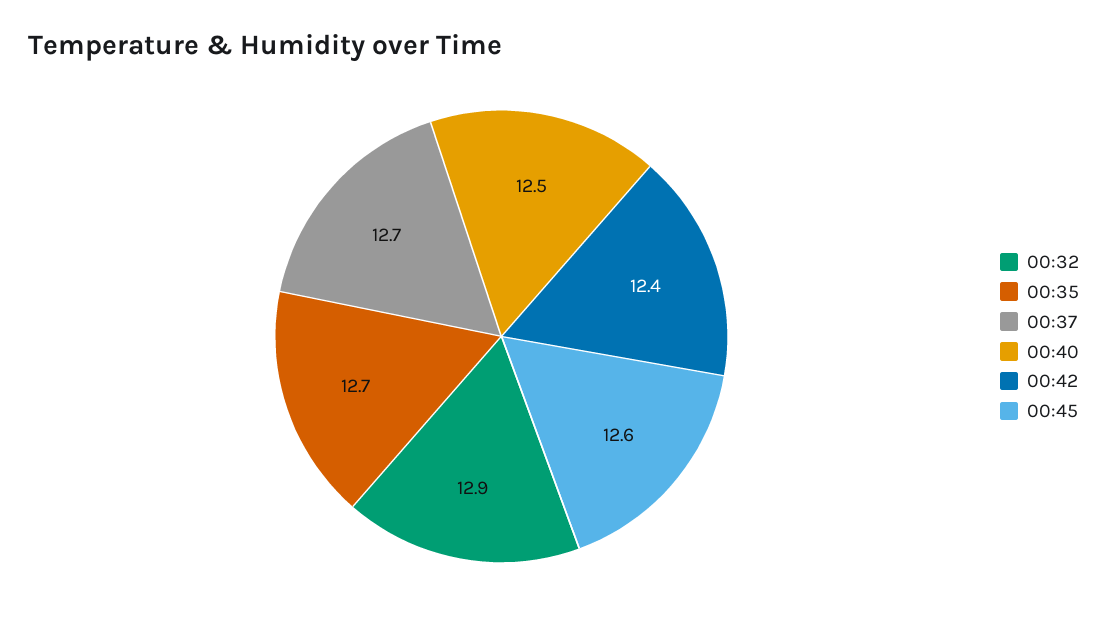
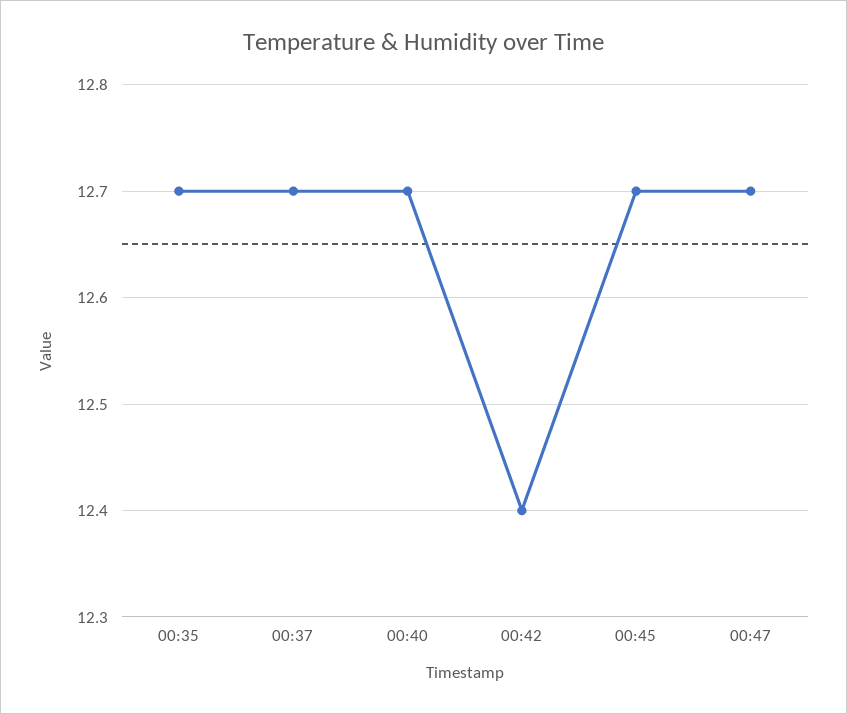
00:32: 12.9 -> none
00:40: 12.5 -> 12.7
00:45: 12.6 -> 12.7
00:47: none -> 12.7

